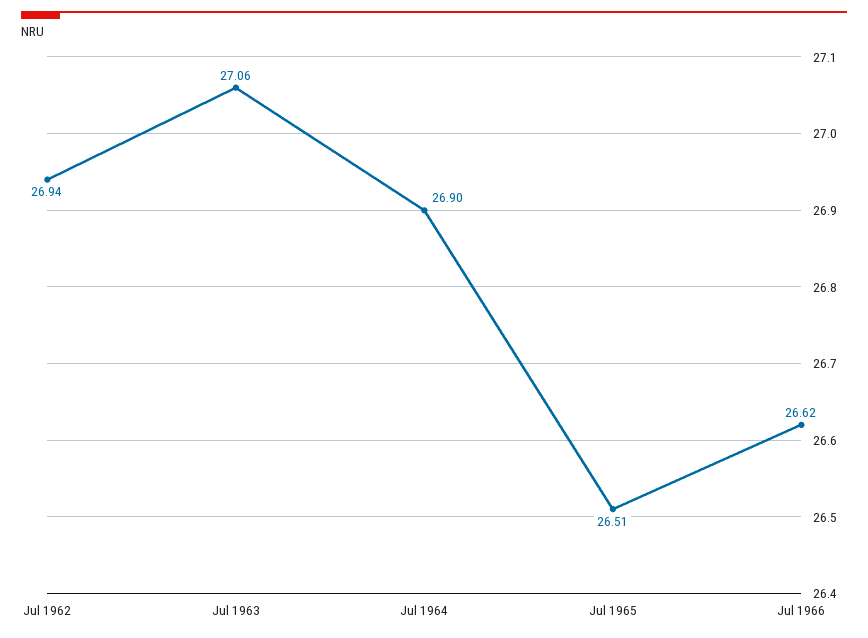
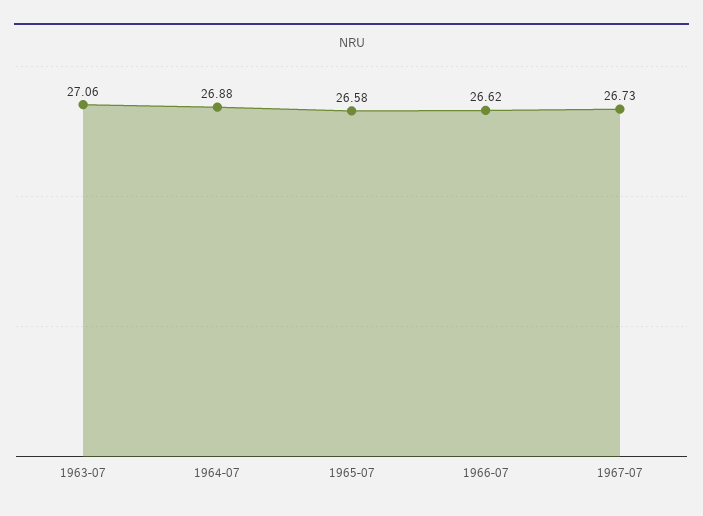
Jul 1962: 26.94 -> none
Jul 1964: 26.9 -> 26.88
Jul 1965: 26.51 -> 26.58
1967-07: none -> 26.73

